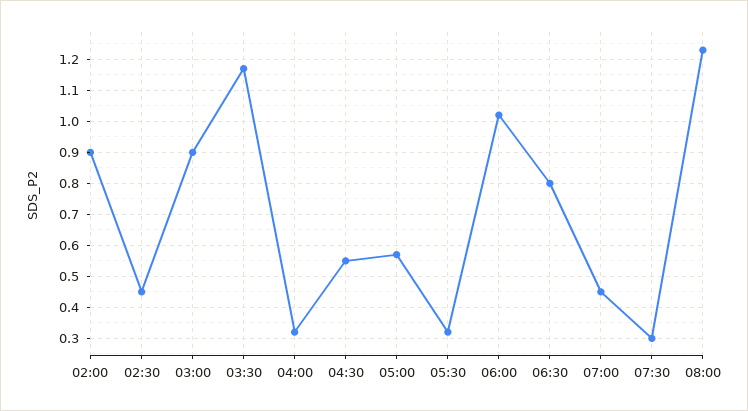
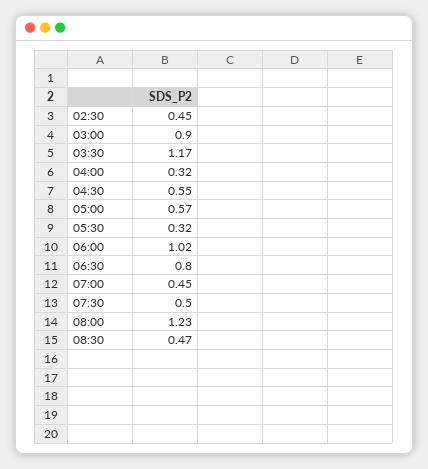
02:00: 0.9 -> none
07:30: 0.3 -> 0.5
08:30: none -> 0.47

